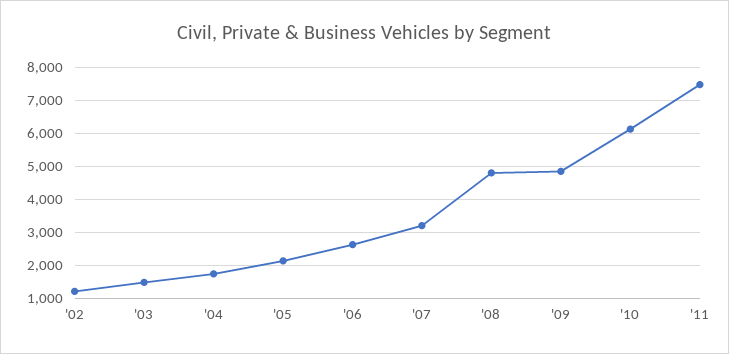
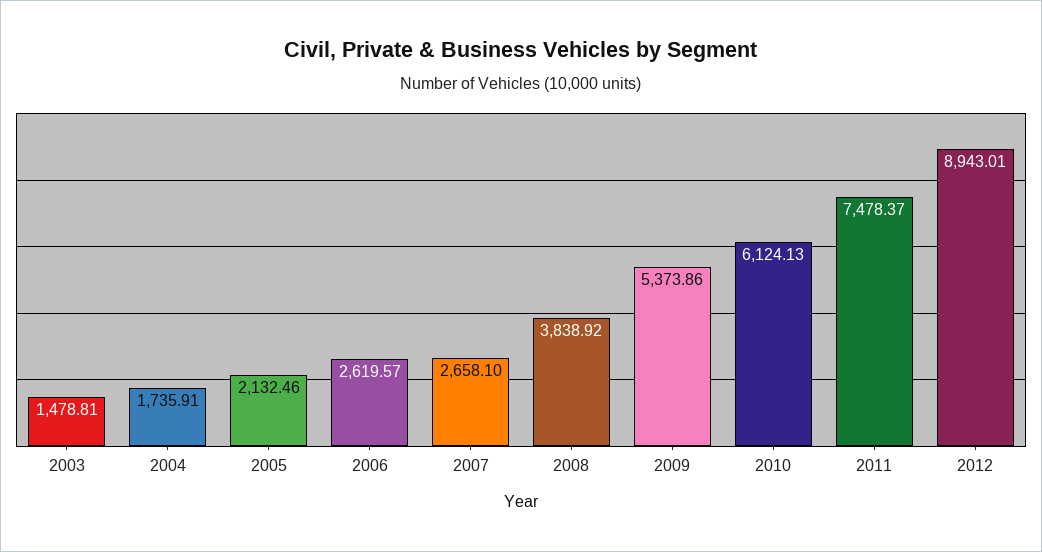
'02: 1200 -> none
'07: 3200 -> 2658.1
'08: 4800 -> 3838.92
'09: 4800 -> 5373.86
2012: none -> 8943.01

